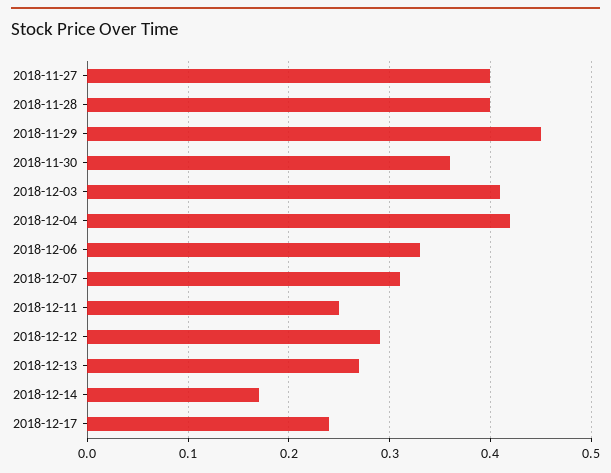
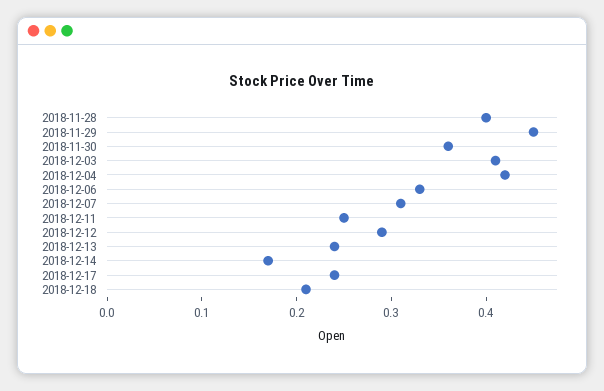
2018-11-27: 0.4 -> none
2018-12-13: 0.27 -> 0.24
2018-12-18: none -> 0.21

